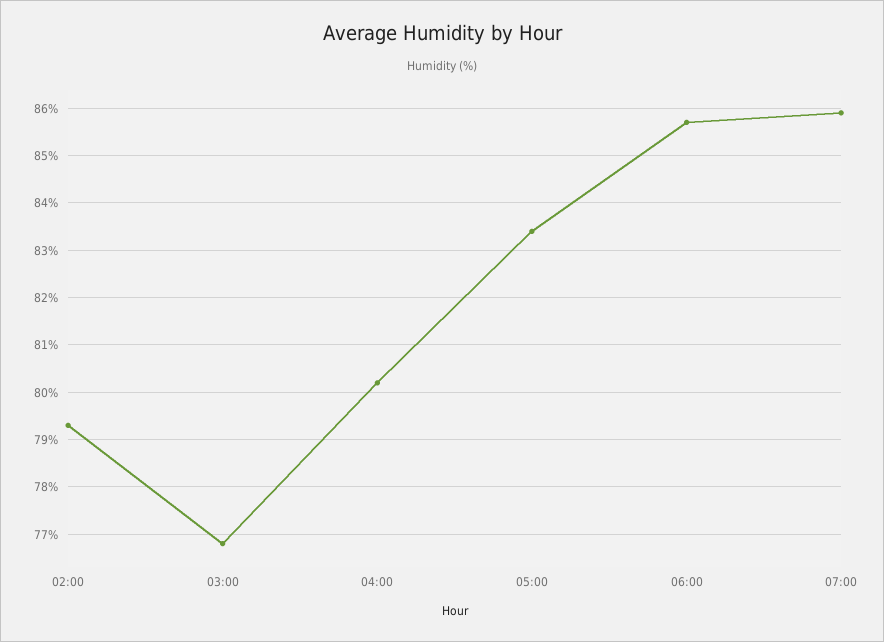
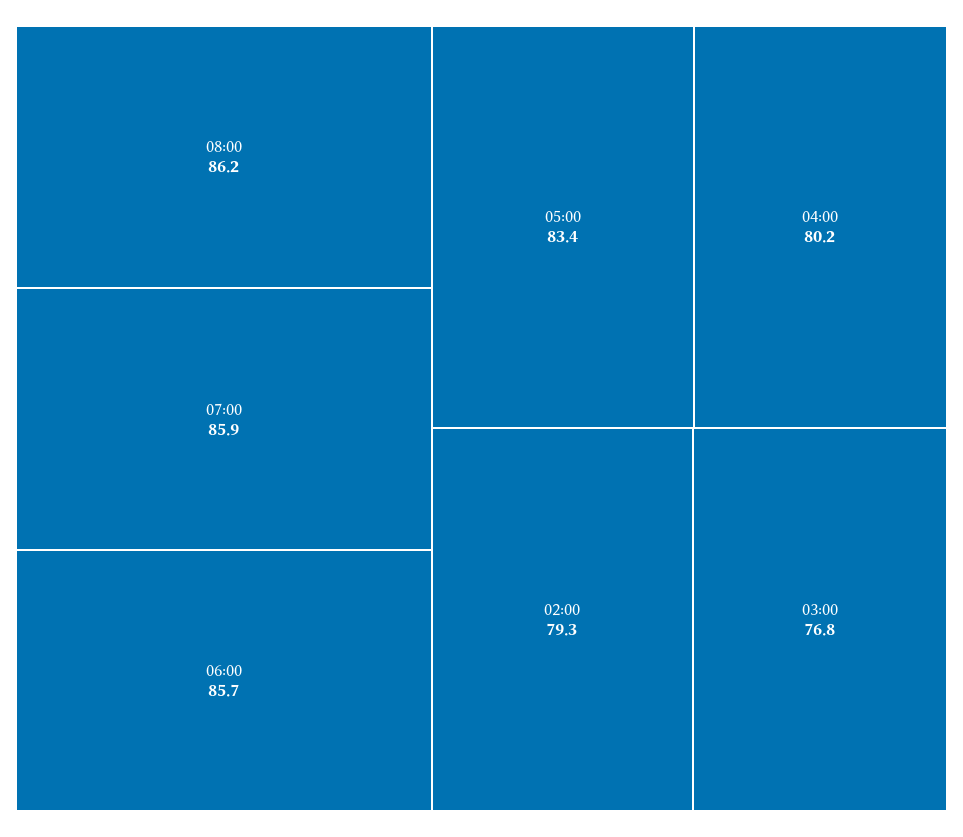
08:00: none -> 86.2

